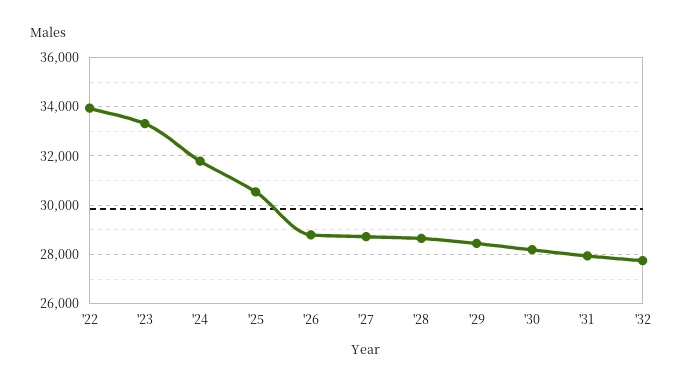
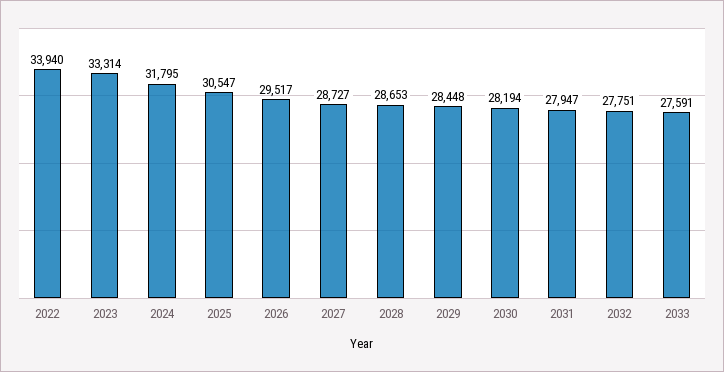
'26: 28750 -> 29517
2033: none -> 27591

